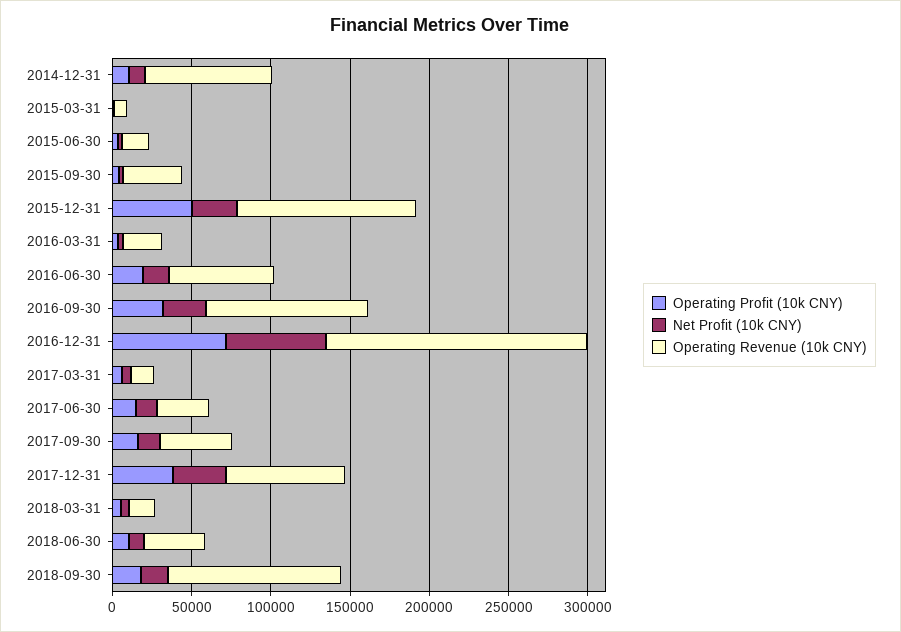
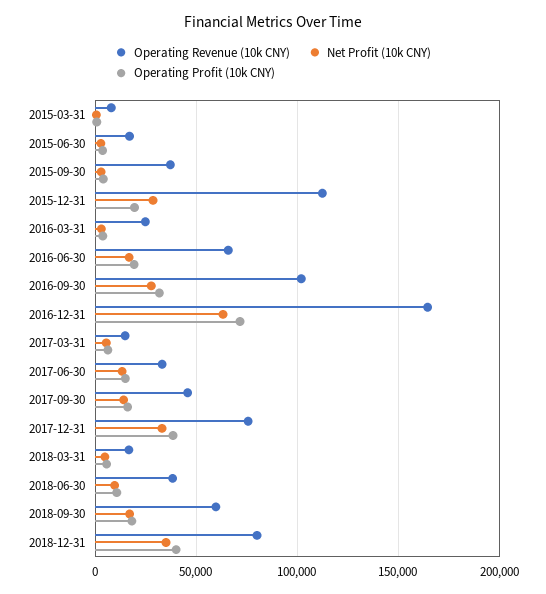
Operating Profit (10k CNY), 2014-12-31: 10000 -> none
Net Profit (10k CNY), 2014-12-31: 10000 -> none
Operating Revenue (10k CNY), 2014-12-31: 80000 -> none
Operating Profit (10k CNY), 2015-12-31: 50000 -> 20000
Operating Revenue (10k CNY), 2018-09-30: 110000 -> 60000
Operating Revenue (10k CNY), 2018-12-31: none -> 80000
Net Profit (10k CNY), 2018-12-31: none -> 35000
Operating Profit (10k CNY), 2018-12-31: none -> 40000

